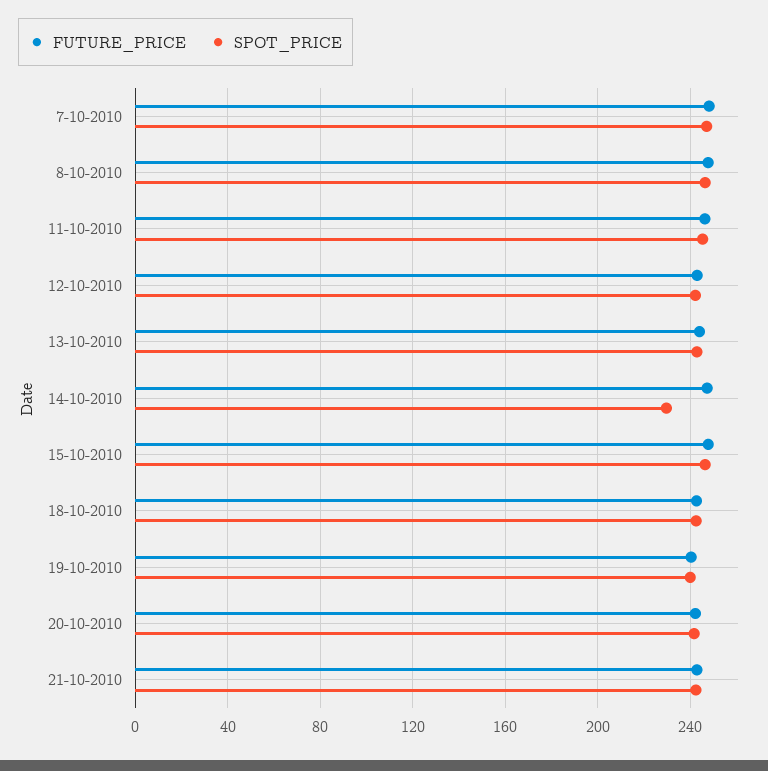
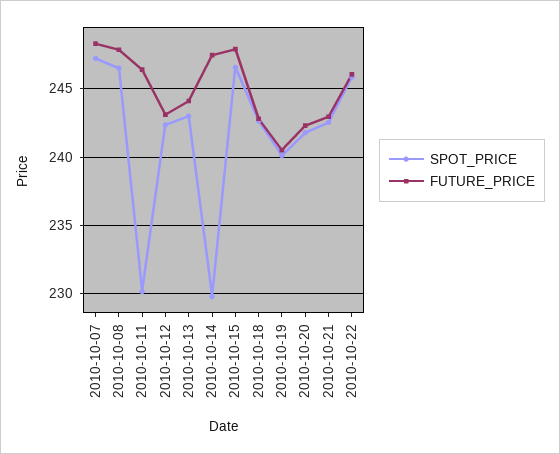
SPOT_PRICE, 11-10-2010: 245 -> 230
SPOT_PRICE, 2010-10-22: none -> 246
FUTURE_PRICE, 2010-10-22: none -> 246

